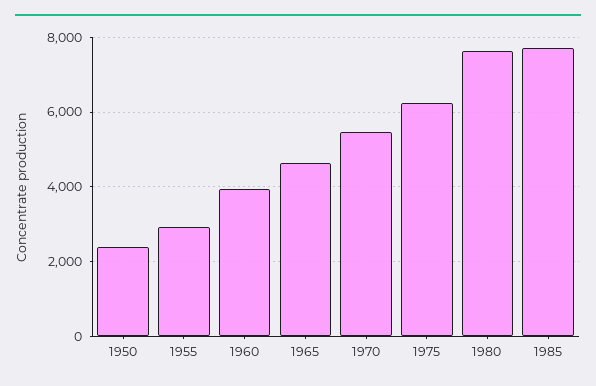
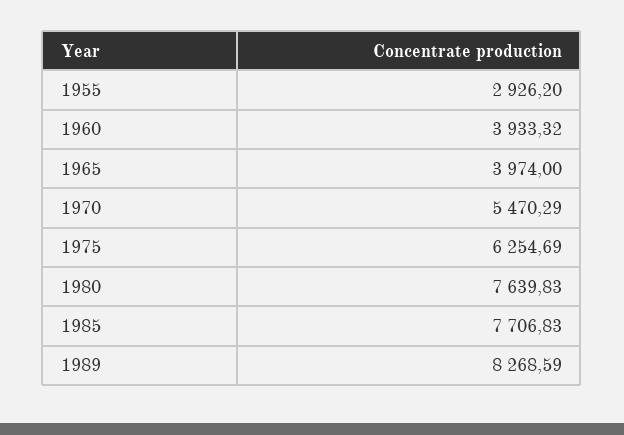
1950: 2400 -> none
1965: 4600 -> 3974
1989: none -> 8268.59

